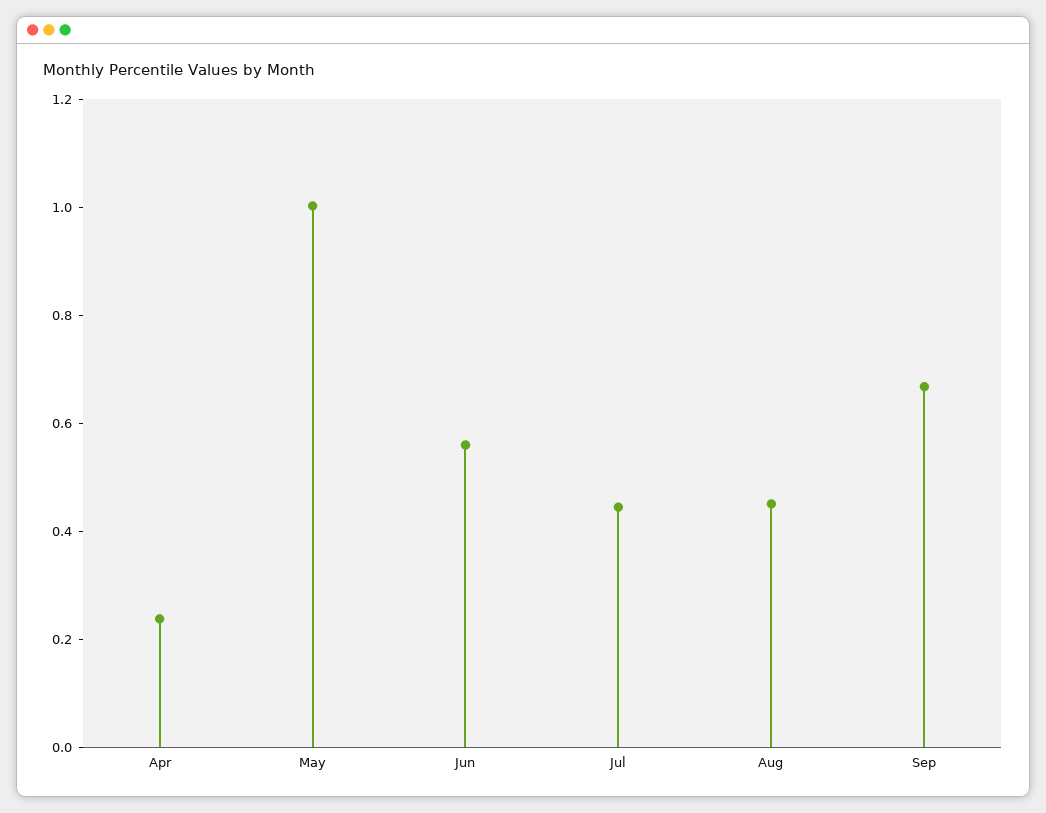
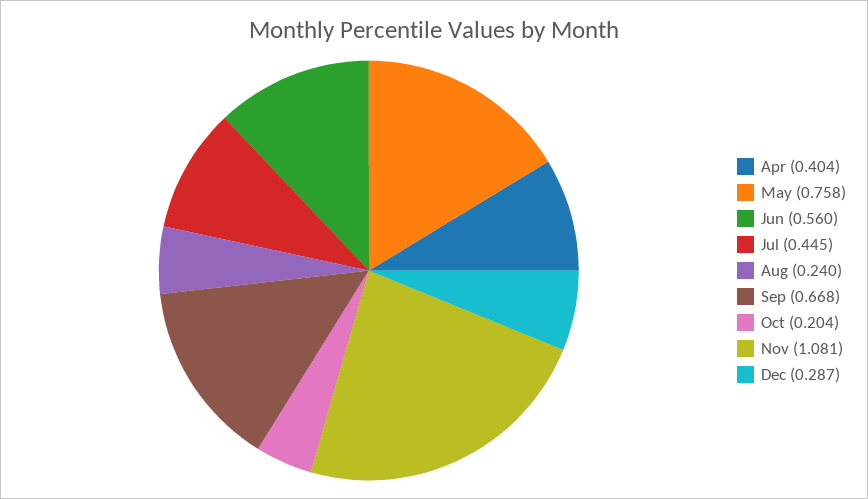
Apr: 0.25 -> 0.404
May: 1 -> 0.758
Aug: 0.45 -> 0.24
Oct: none -> 0.204
Nov: none -> 1.081
Dec: none -> 0.287

